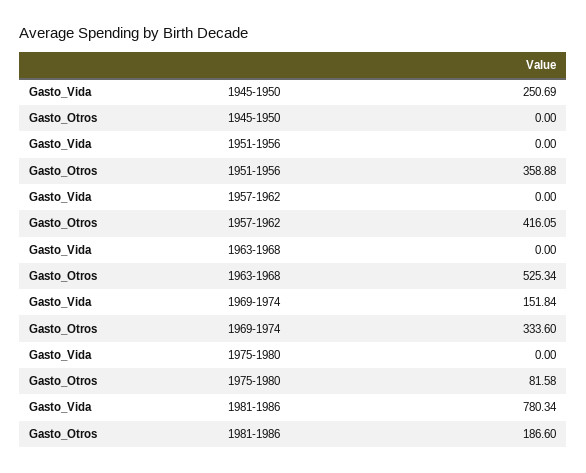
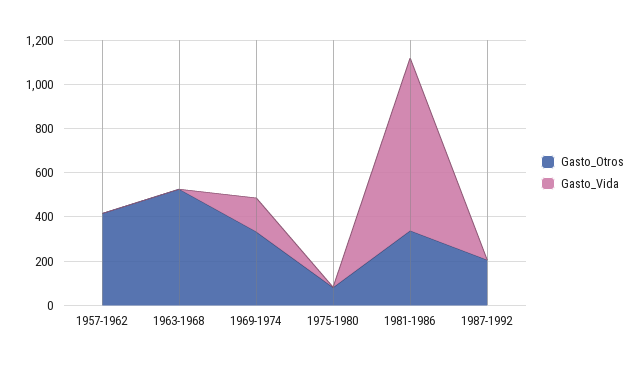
Gasto_Vida, 1945-1950: 250.69 -> none
Gasto_Otros, 1945-1950: 0 -> none
Gasto_Vida, 1951-1956: 0 -> none
Gasto_Otros, 1951-1956: 358.88 -> none
Gasto_Otros, 1981-1986: 186.6 -> 350
Gasto_Otros, 1987-1992: none -> 200
Gasto_Vida, 1987-1992: none -> 0

